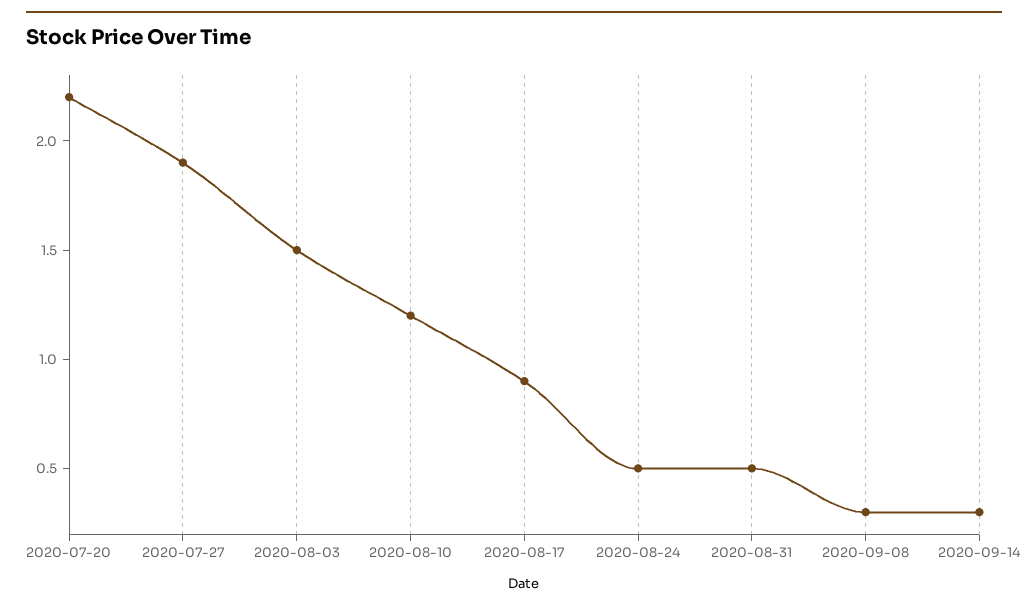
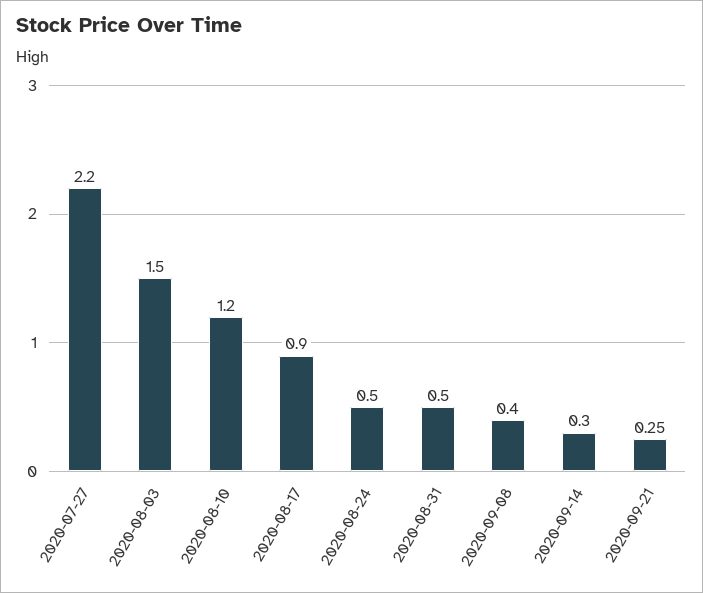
2020-07-20: 2.2 -> none
2020-07-27: 1.9 -> 2.2
2020-09-08: 0.3 -> 0.4
2020-09-21: none -> 0.25

